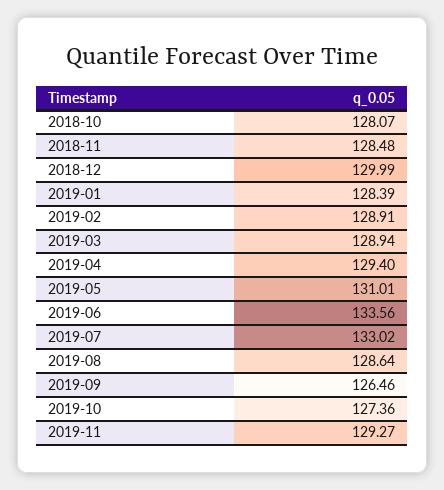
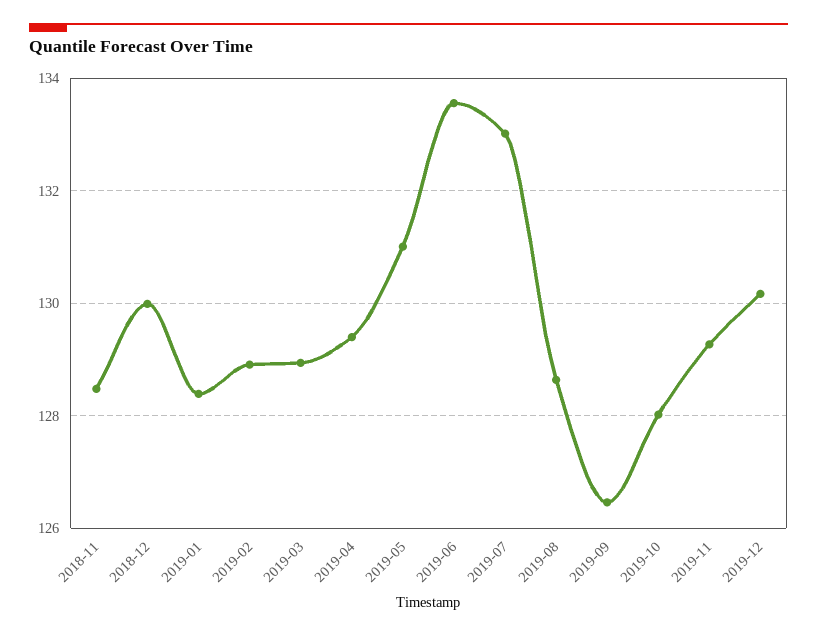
2018-10: 128.07 -> none
2019-10: 127.36 -> 128
2019-12: none -> 130.2

